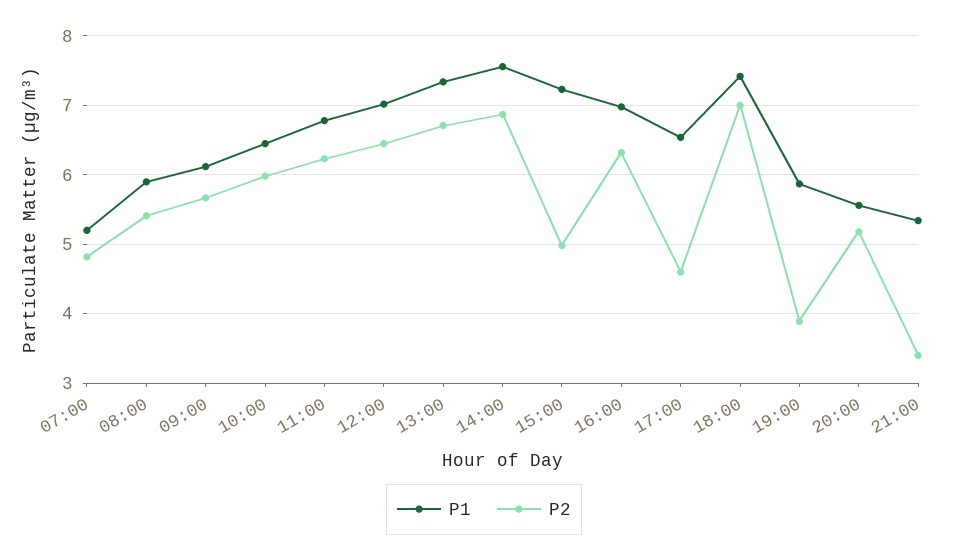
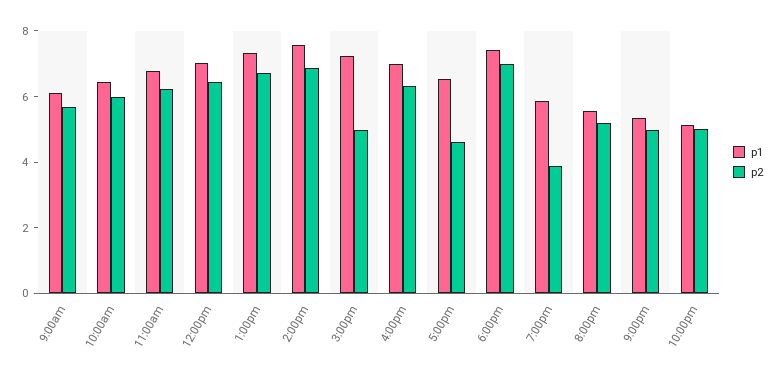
P1, 07:00: 5.2 -> none
P2, 07:00: 4.8 -> none
P1, 08:00: 5.9 -> none
P2, 08:00: 5.4 -> none
P2, 21:00: 3.4 -> 5
P1, 10:00pm: none -> 5
P2, 10:00pm: none -> 5

